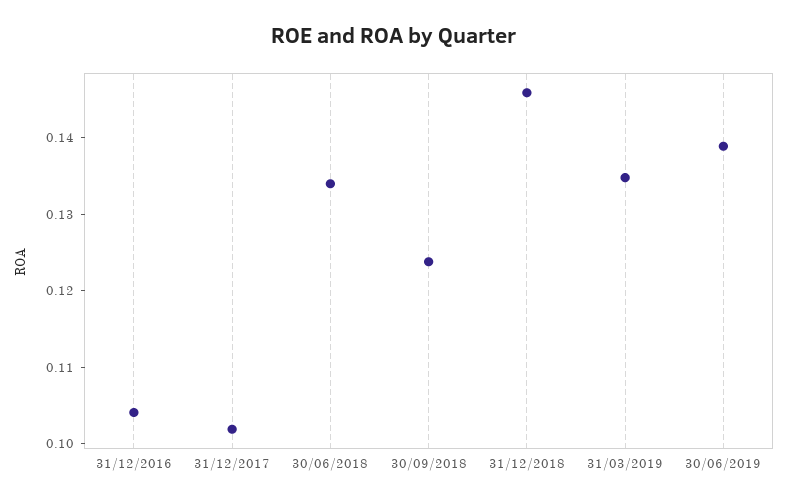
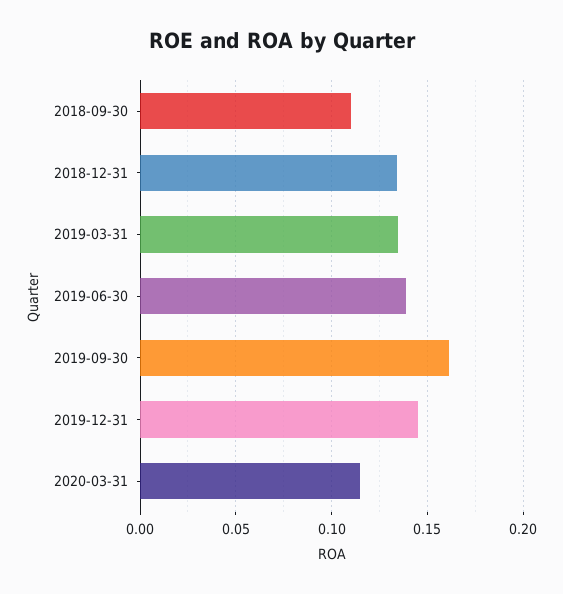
31/12/2016: 0.104 -> none
31/12/2017: 0.102 -> none
30/06/2018: 0.134 -> none
30/09/2018: 0.124 -> 0.11
31/12/2018: 0.146 -> 0.135
2019-09-30: none -> 0.16
2019-12-31: none -> 0.145
2020-03-31: none -> 0.115

